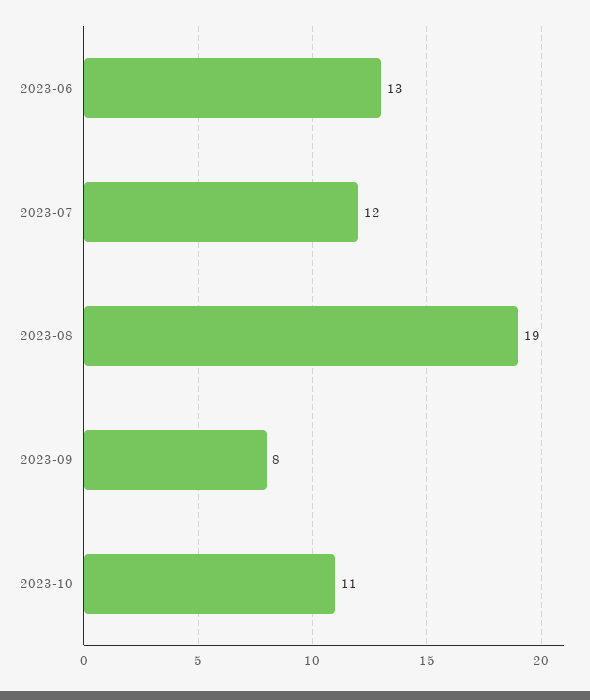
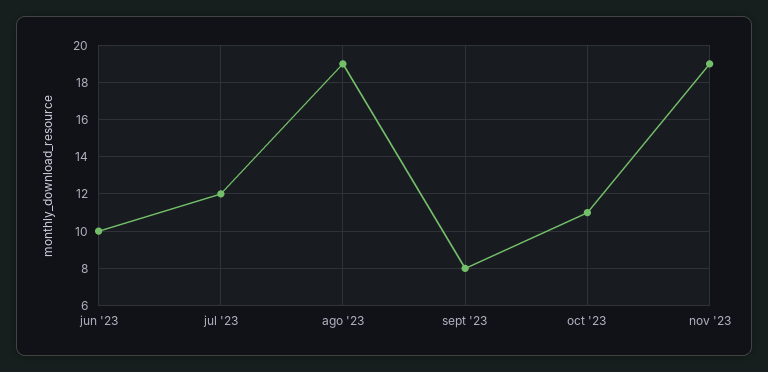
2023-06: 13 -> 10
nov '23: none -> 19

